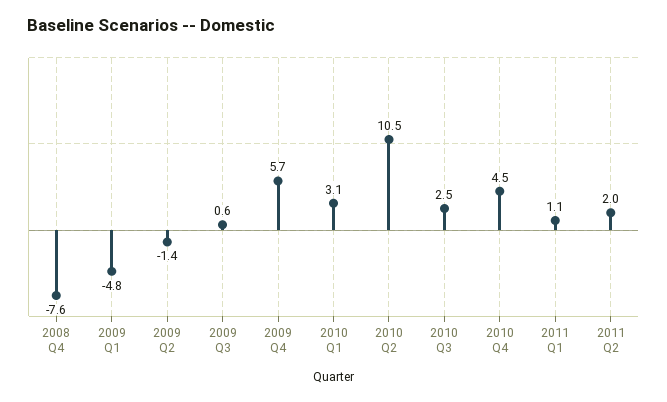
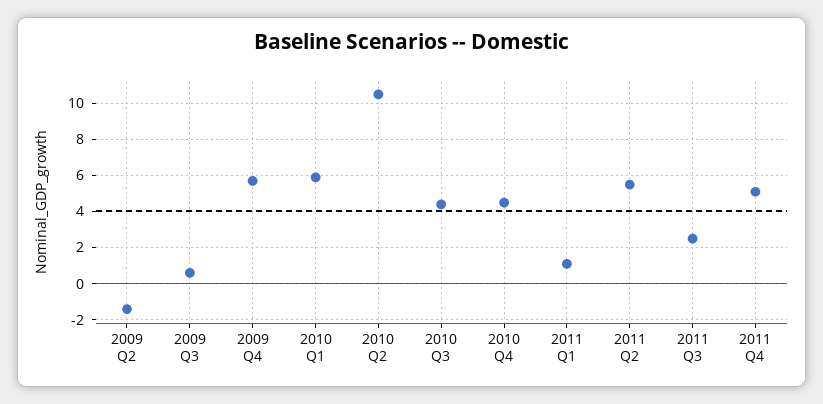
2008 Q4: -7.6 -> none
2009 Q1: -4.8 -> none
2010 Q1: 3.1 -> 6
2010 Q3: 2.5 -> 4.5
2011 Q2: 2 -> 5.5
2011 Q3: none -> 2.5
2011 Q4: none -> 5

